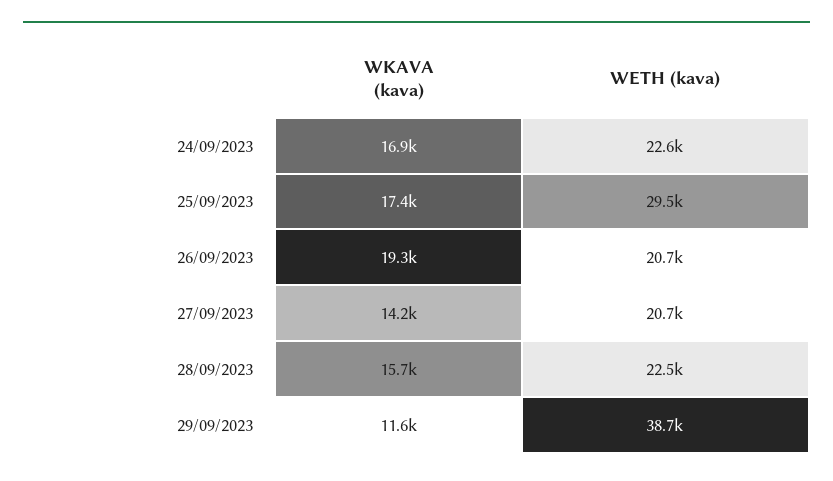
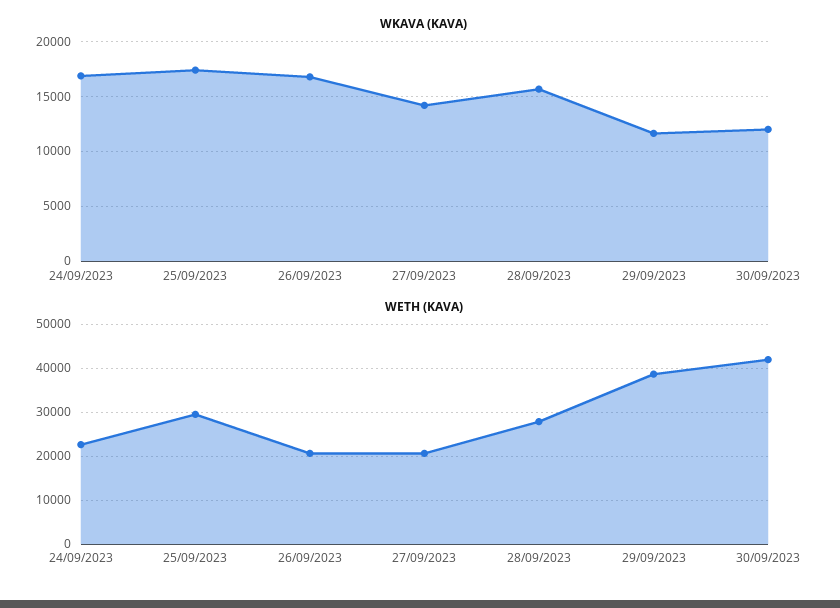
WKAVA (kava), 26/09/2023: 19300 -> 17000
WETH (kava), 28/09/2023: 22500 -> 28000
WKAVA (kava), 30/09/2023: none -> 12000
WETH (kava), 30/09/2023: none -> 42000

